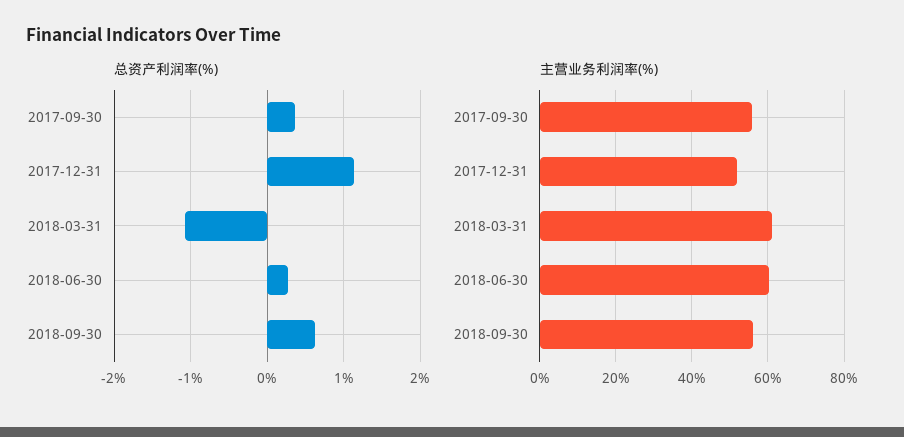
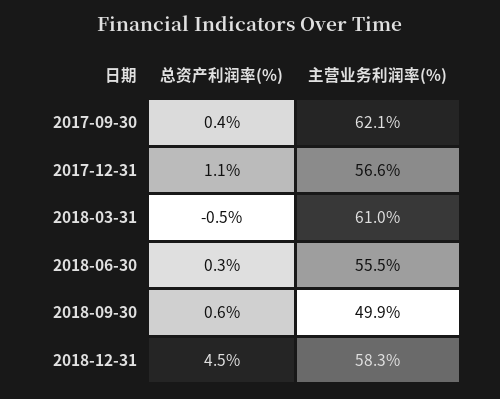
总资产利润率(%), 2018-03-31: -1.1 -> -0.5
主营业务利润率(%), 2017-09-30: 56 -> 62.1
主营业务利润率(%), 2017-12-31: 52 -> 56.6
主营业务利润率(%), 2018-06-30: 60 -> 55.5
主营业务利润率(%), 2018-09-30: 56 -> 49.9
总资产利润率(%), 2018-12-31: none -> 4.5
主营业务利润率(%), 2018-12-31: none -> 58.3

